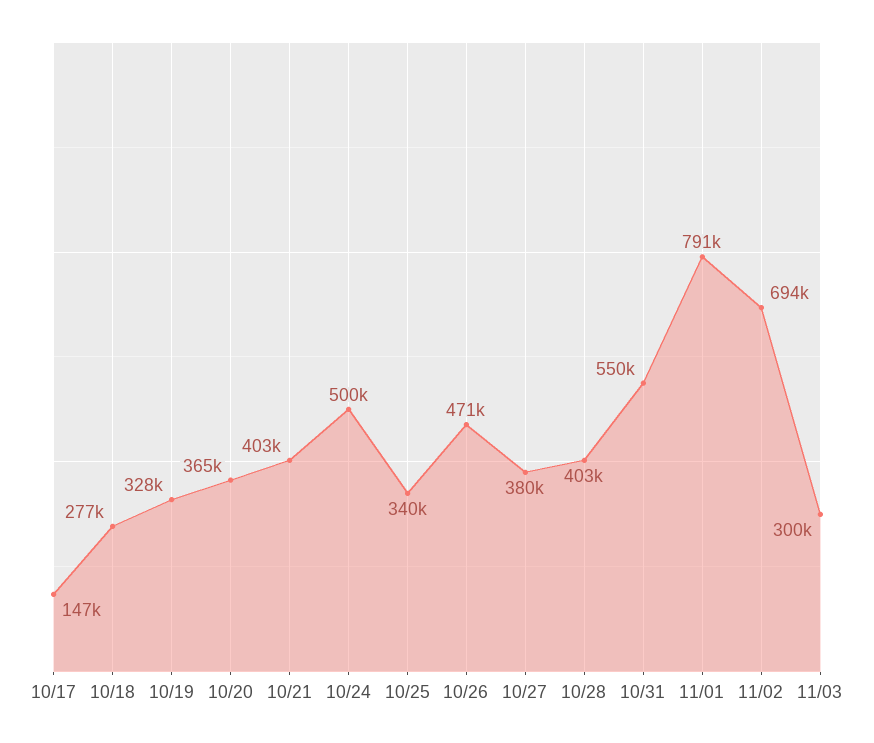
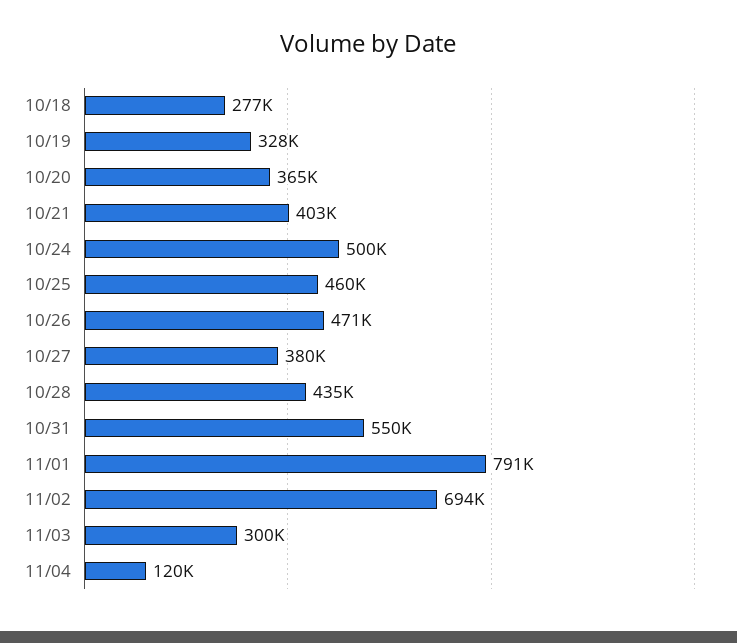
10/17: 147000 -> none
10/25: 340000 -> 460000
10/28: 403000 -> 435000
11/04: none -> 120000

